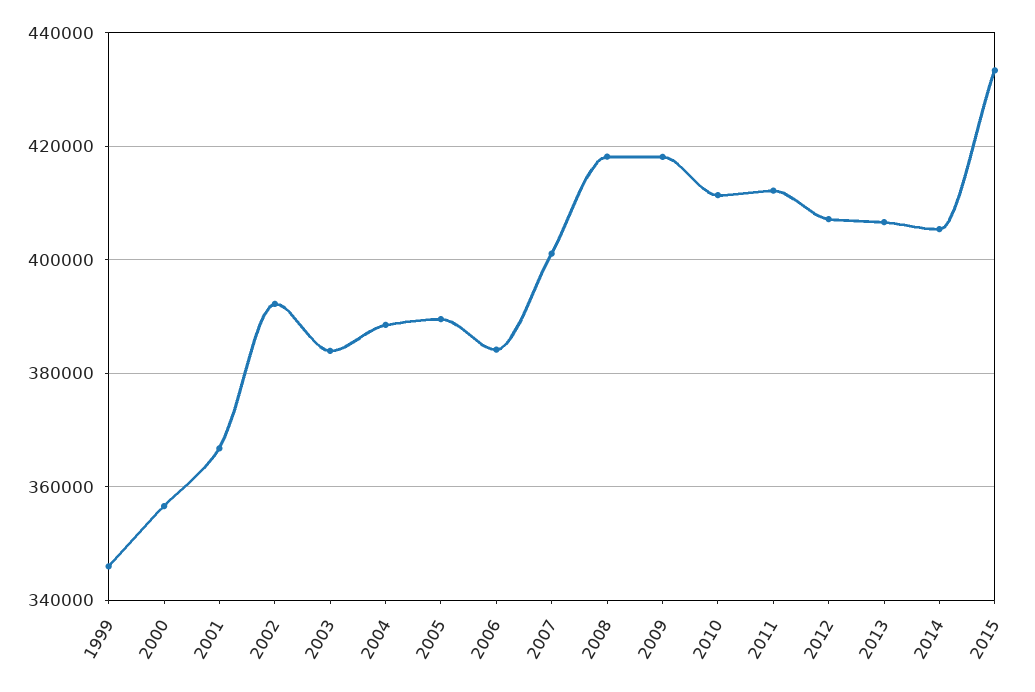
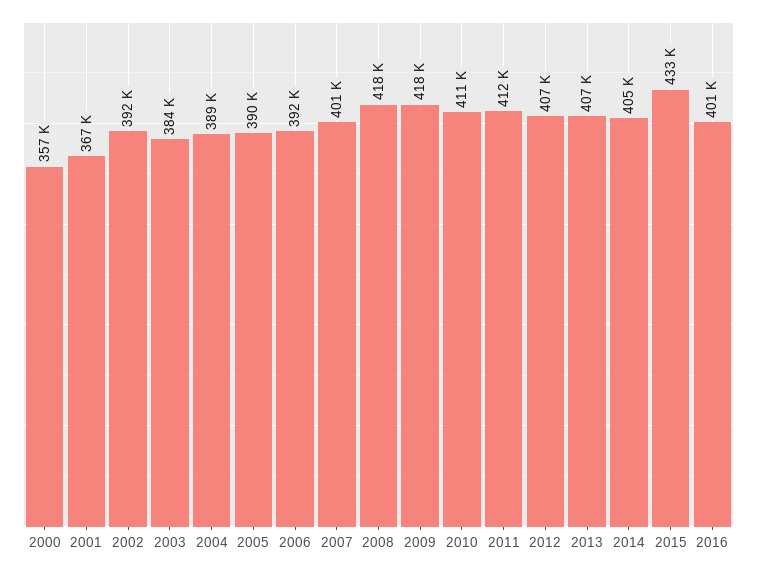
1999: 346000 -> none
2006: 384000 -> 392000
2016: none -> 401000

